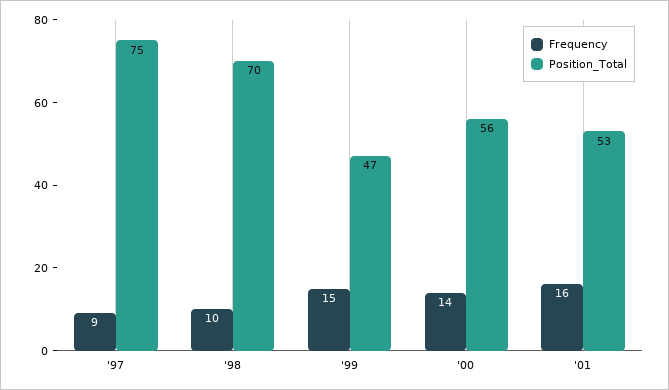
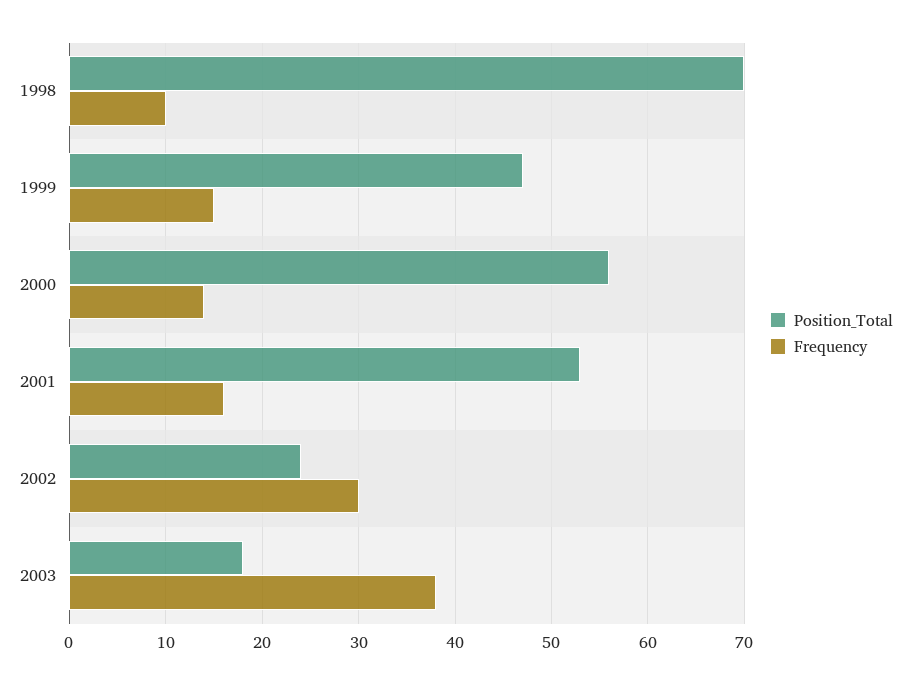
Frequency, '97: 9 -> none
Position_Total, '97: 75 -> none
Position_Total, 2002: none -> 24
Frequency, 2002: none -> 30
Position_Total, 2003: none -> 18
Frequency, 2003: none -> 38

